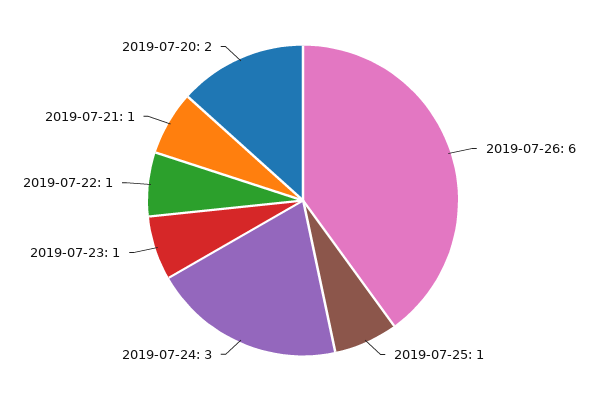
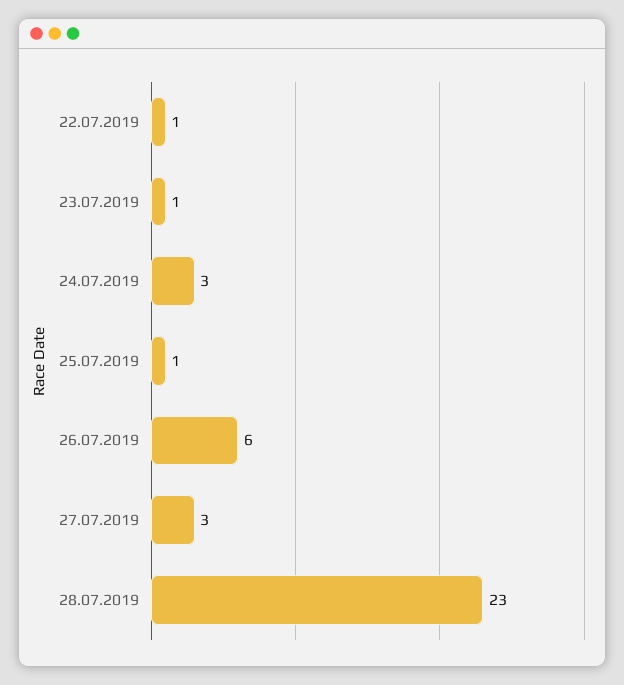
2019-07-21: 1 -> none
2019-07-20: 2 -> none
27.07.2019: none -> 3
28.07.2019: none -> 23

